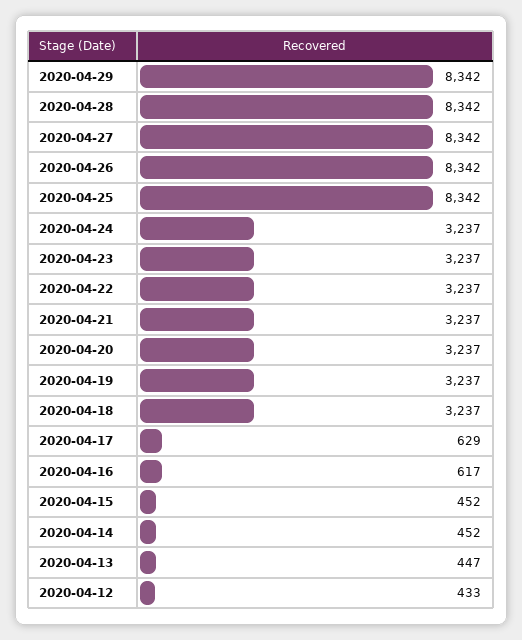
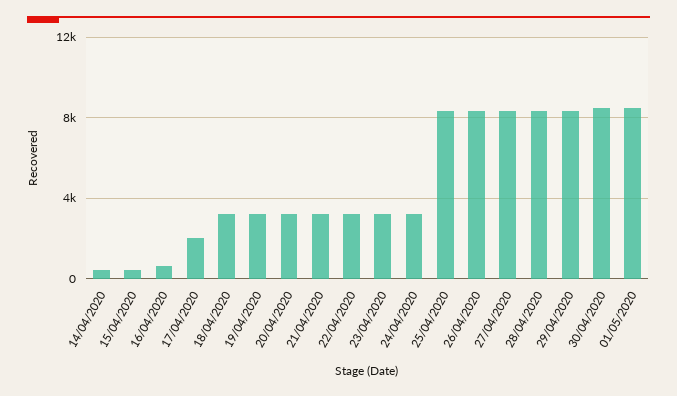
2020-04-17: 629 -> 2000
2020-04-13: 447 -> none
2020-04-12: 433 -> none
30/04/2020: none -> 8500
01/05/2020: none -> 8500

